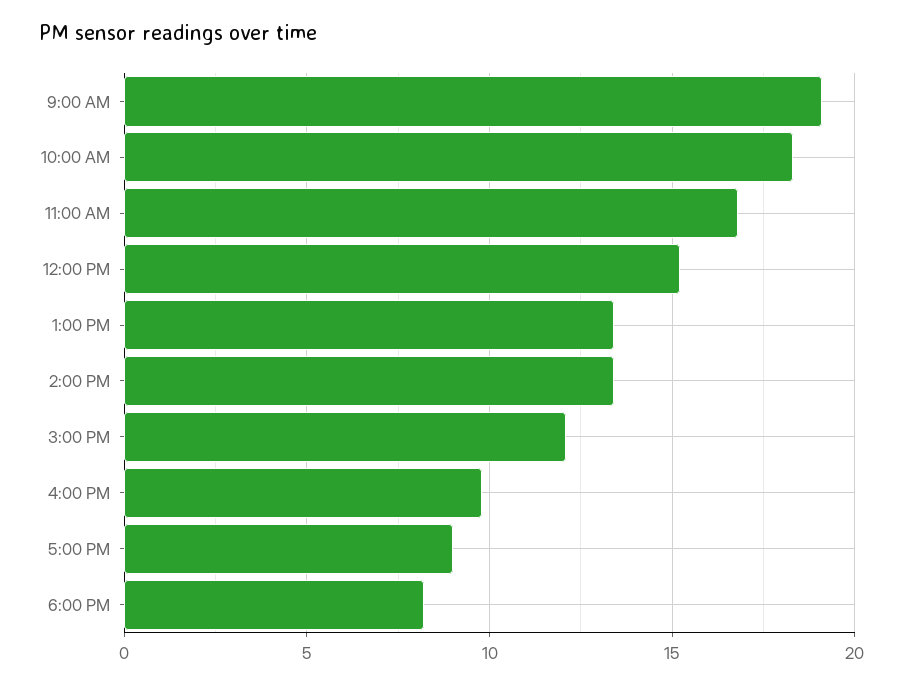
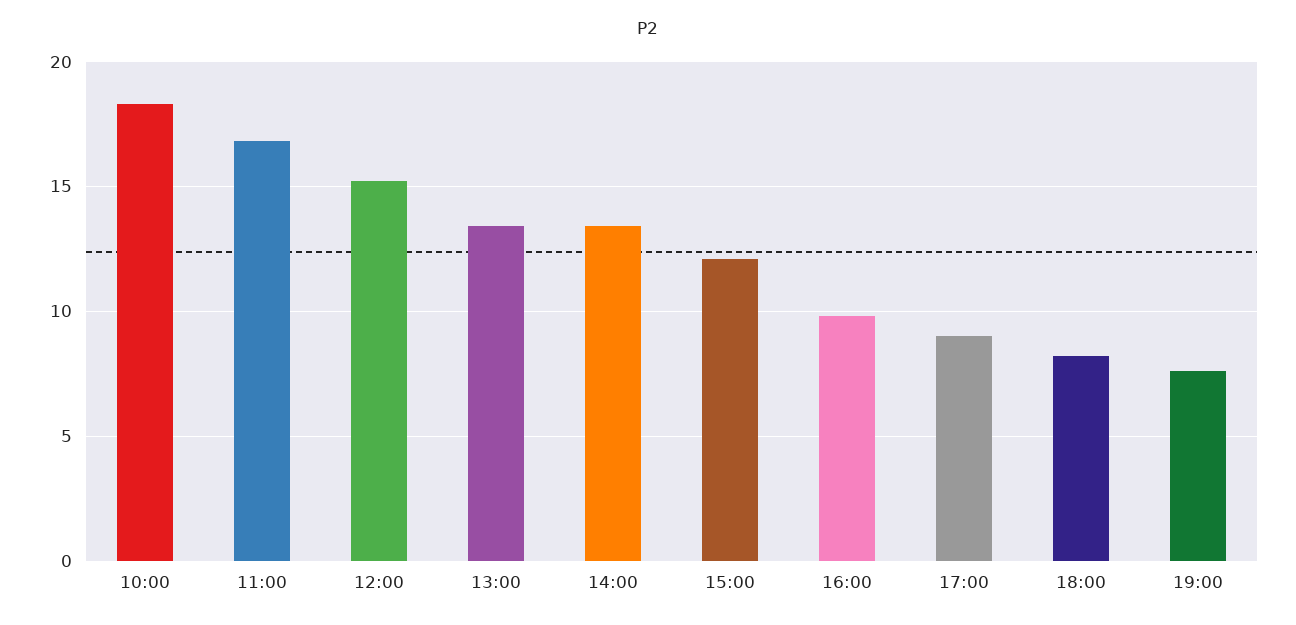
9:00 AM: 19 -> none
19:00: none -> 7.5

